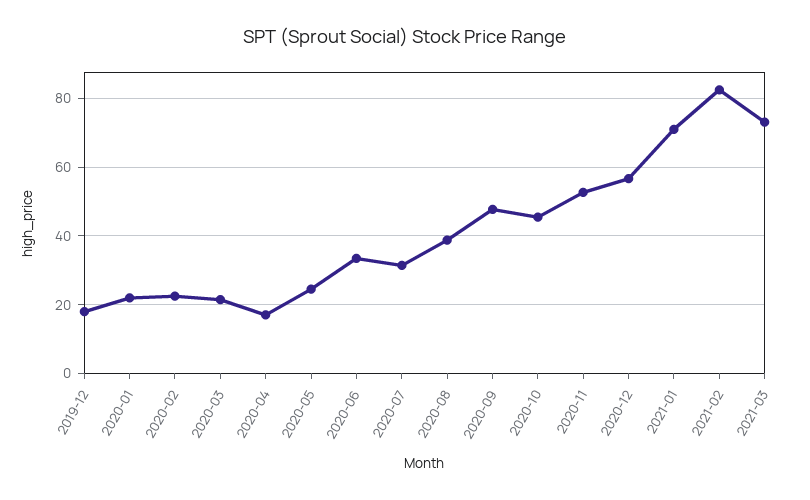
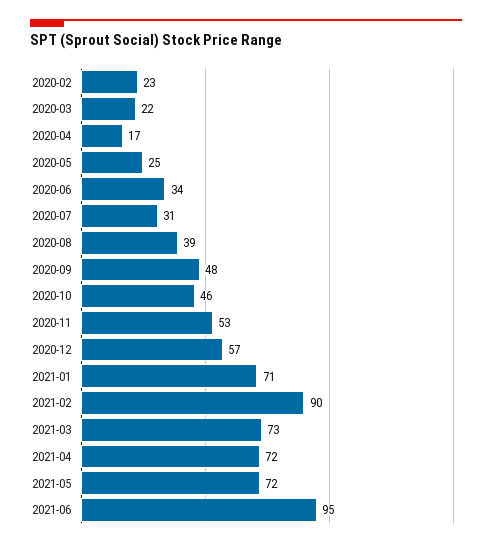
2019-12: 18 -> none
2020-01: 22 -> none
2021-02: 82 -> 90
2021-04: none -> 72
2021-05: none -> 72
2021-06: none -> 95

